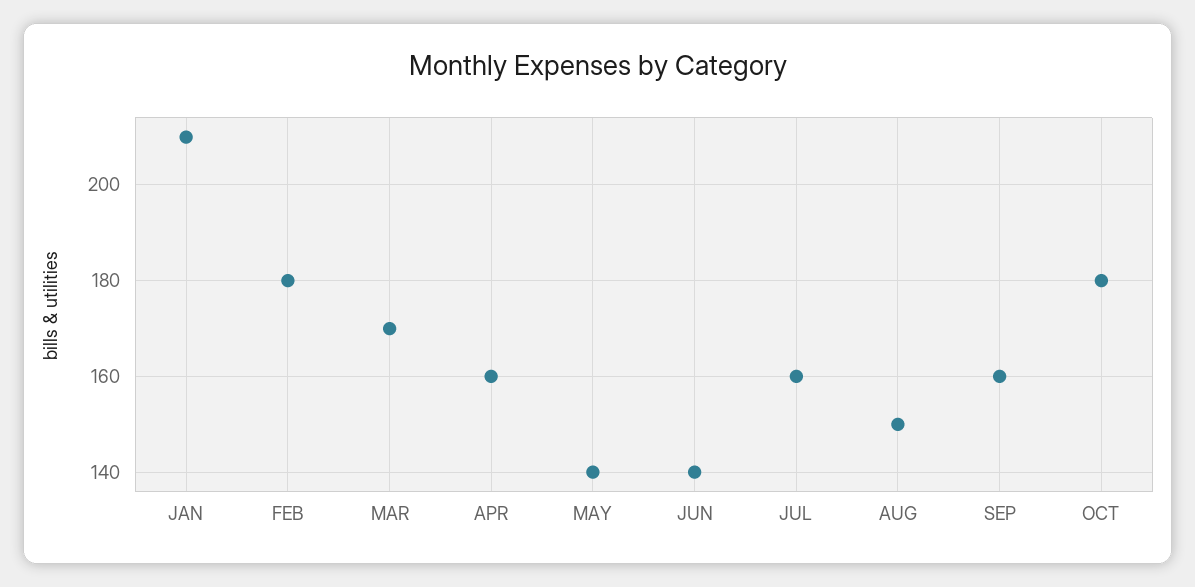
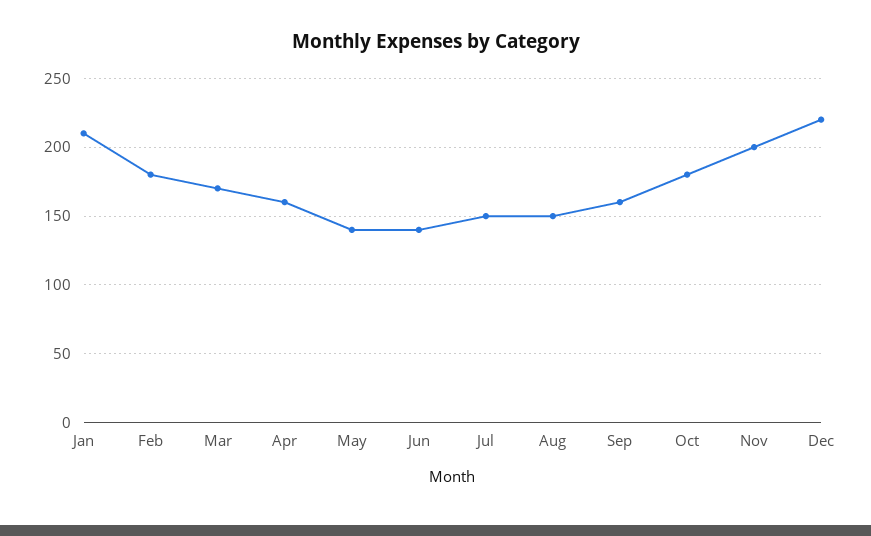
JUL: 160 -> 150
Nov: none -> 200
Dec: none -> 220

